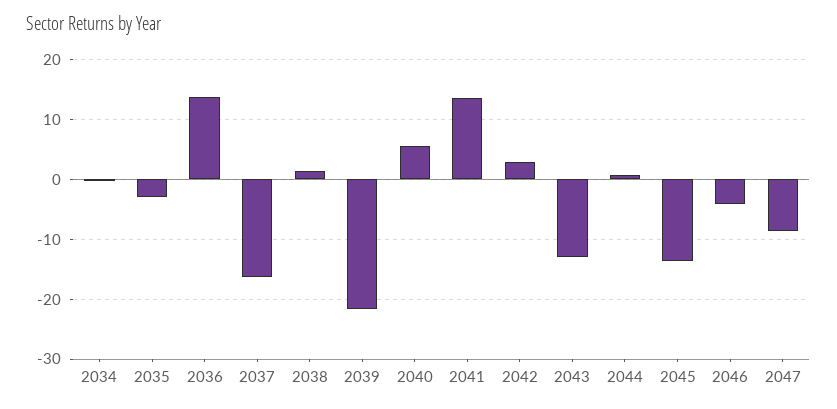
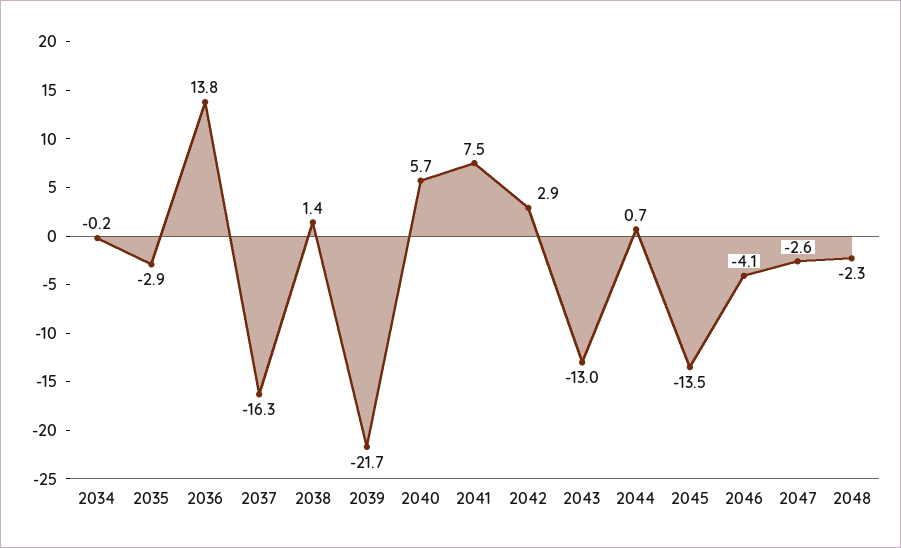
2041: 14 -> 7.5
2047: -8 -> -2.6
2048: none -> -2.3

